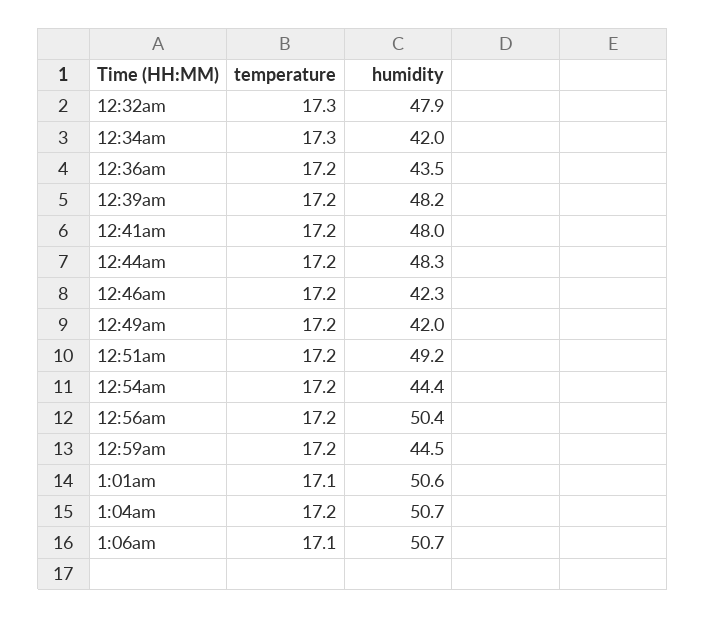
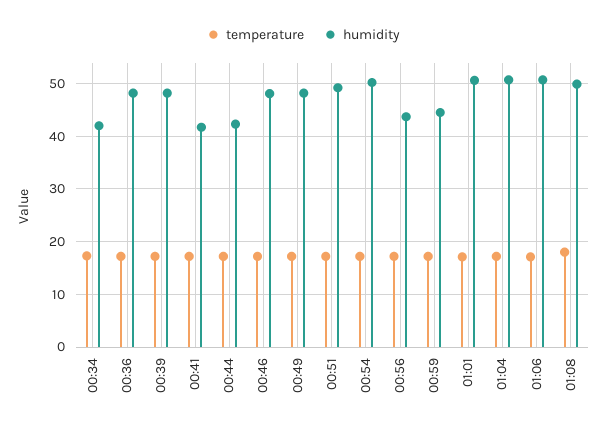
temperature, 12:32am: 17.3 -> none
humidity, 12:32am: 47.9 -> none
humidity, 12:36am: 43.5 -> 48
humidity, 12:41am: 48 -> 42
humidity, 12:44am: 48.3 -> 42
humidity, 12:46am: 42.3 -> 48
humidity, 12:49am: 42 -> 48
humidity, 12:54am: 44.4 -> 50
humidity, 12:56am: 50.4 -> 44
temperature, 01:08: none -> 18
humidity, 01:08: none -> 50

